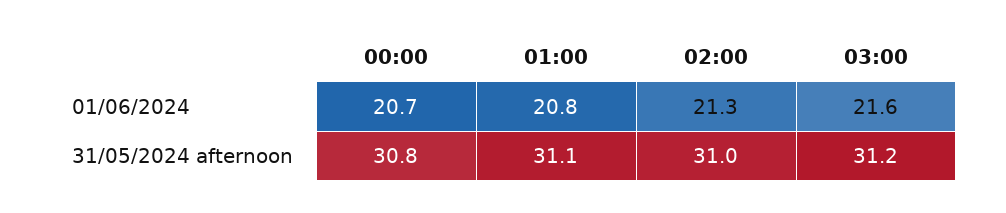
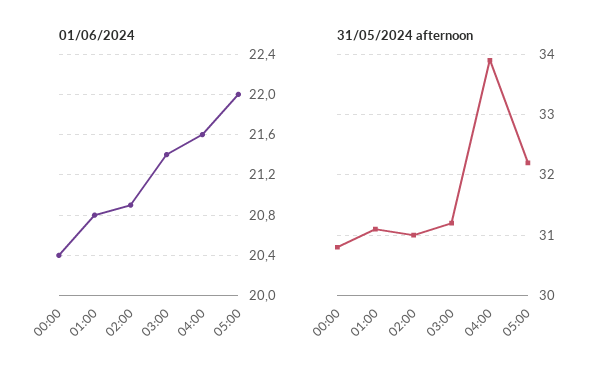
01/06/2024, 00:00: 20.7 -> 20.4
01/06/2024, 02:00: 21.3 -> 20.9
01/06/2024, 03:00: 21.6 -> 21.4
01/06/2024, 04:00: none -> 21.6
01/06/2024, 05:00: none -> 22
31/05/2024 afternoon, 04:00: none -> 33.9
31/05/2024 afternoon, 05:00: none -> 32.2

